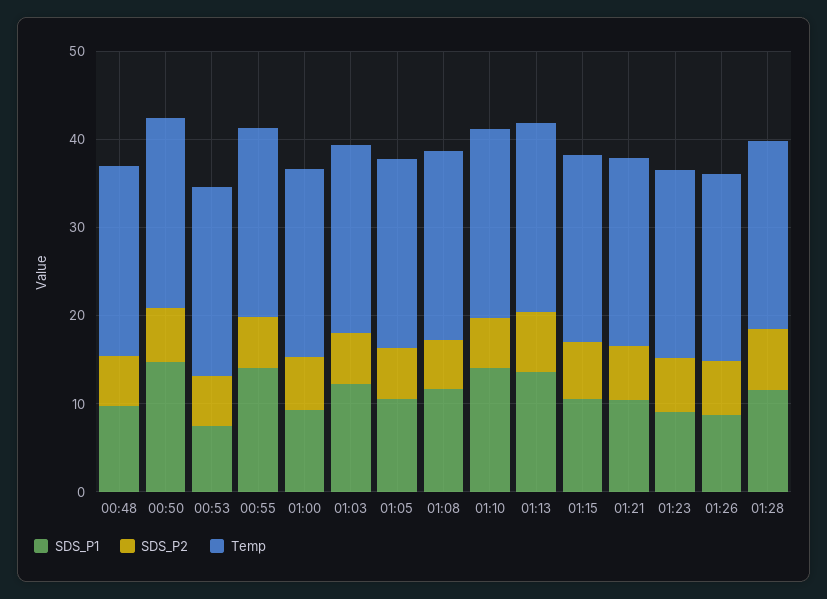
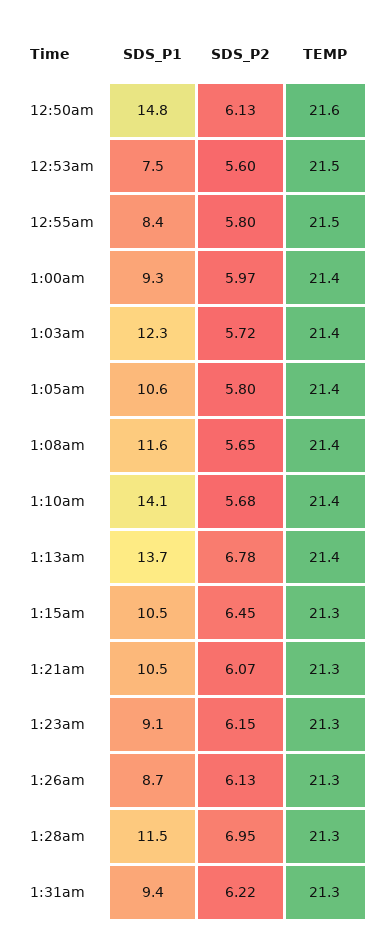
SDS_P1, 00:48: 10 -> none
SDS_P2, 00:48: 6 -> none
Temp, 00:48: 22 -> none
SDS_P1, 00:55: 14 -> 8.4
SDS_P1, 1:31am: none -> 9.4
SDS_P2, 1:31am: none -> 6.22
Temp, 1:31am: none -> 21.3

